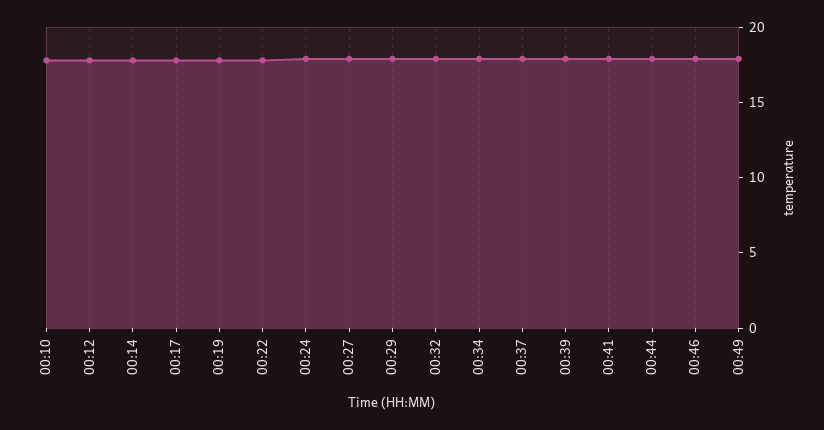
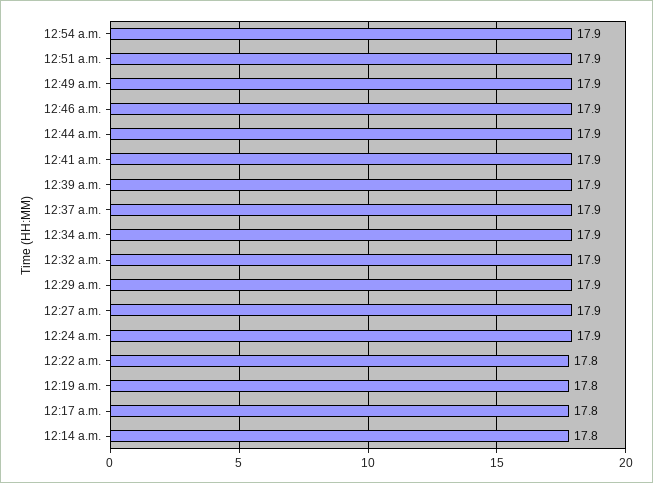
00:10: 18 -> none
00:12: 18 -> none
12:54 a.m.: none -> 17.9
12:51 a.m.: none -> 17.9

